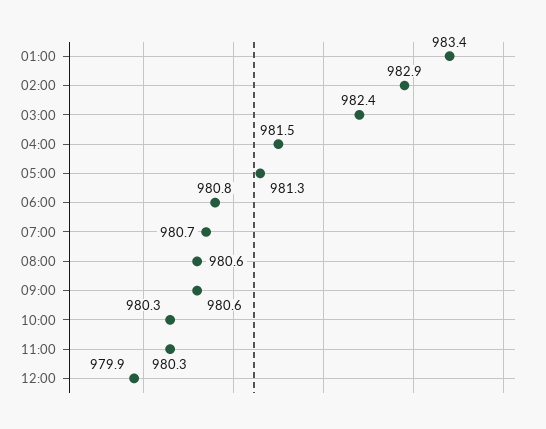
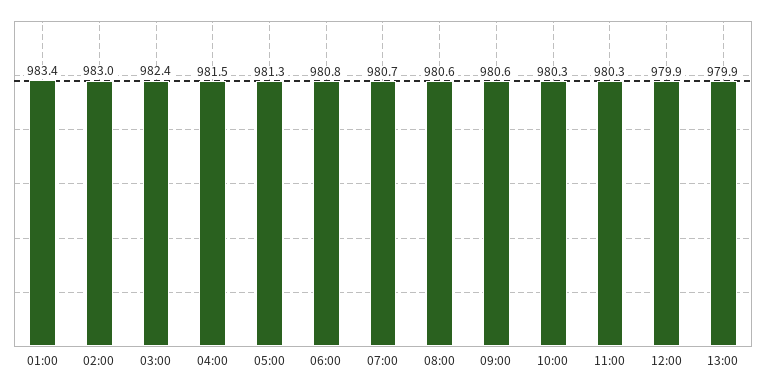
02:00: 982.9 -> 983
13:00: none -> 979.9

